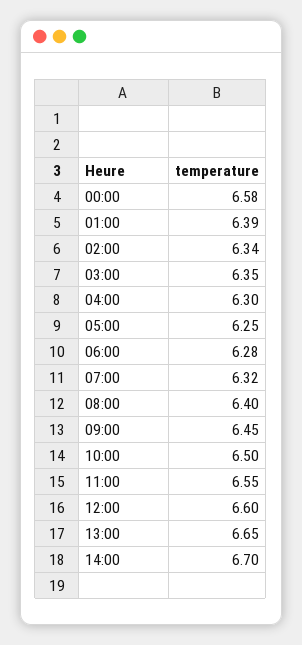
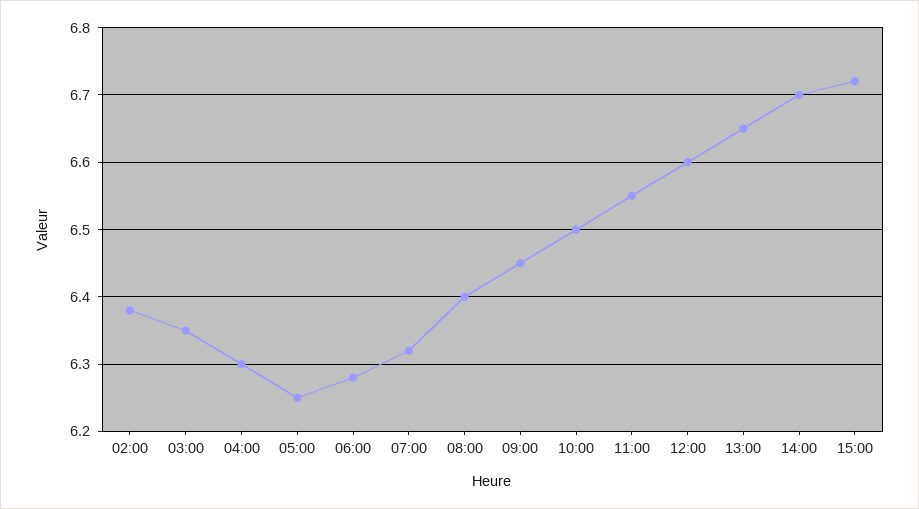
00:00: 6.58 -> none
01:00: 6.39 -> none
02:00: 6.34 -> 6.38
15:00: none -> 6.72

